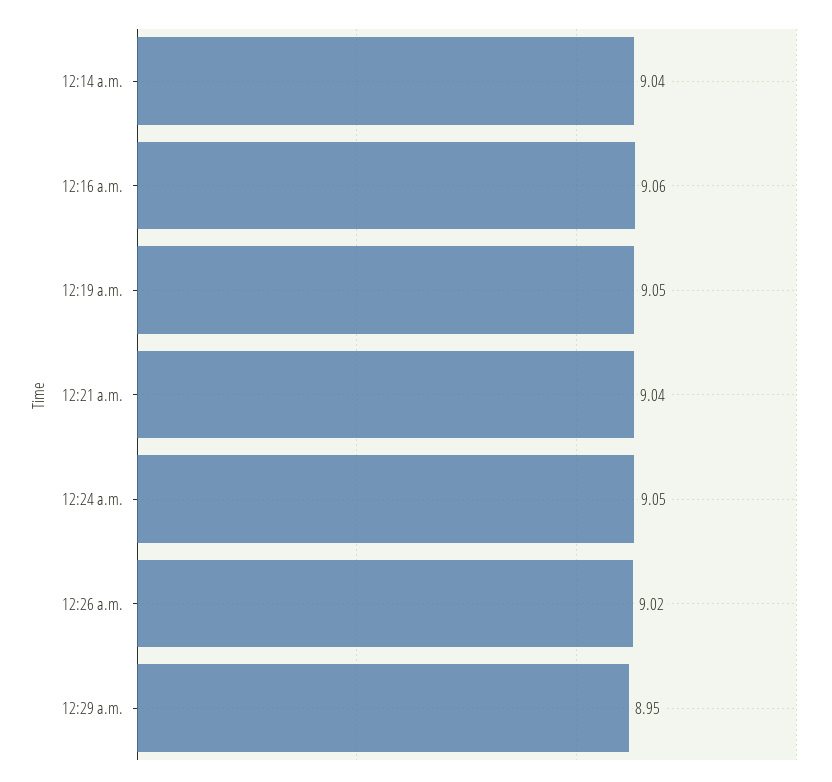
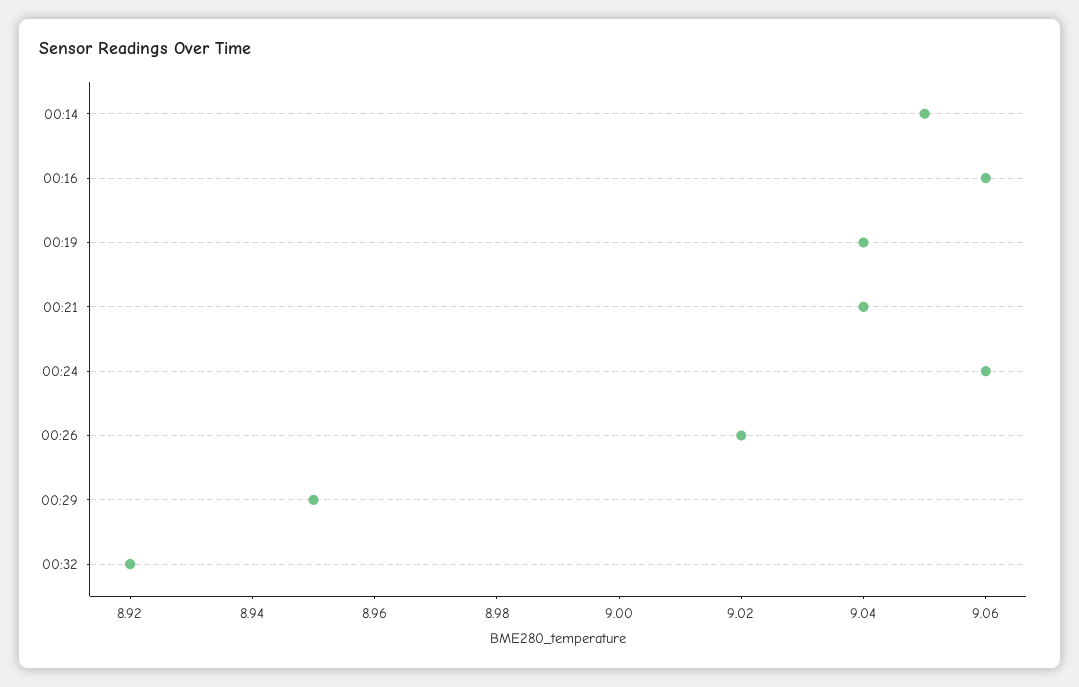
12:14 a.m.: 9.04 -> 9.05
12:19 a.m.: 9.05 -> 9.04
12:24 a.m.: 9.05 -> 9.06
00:32: none -> 8.92

